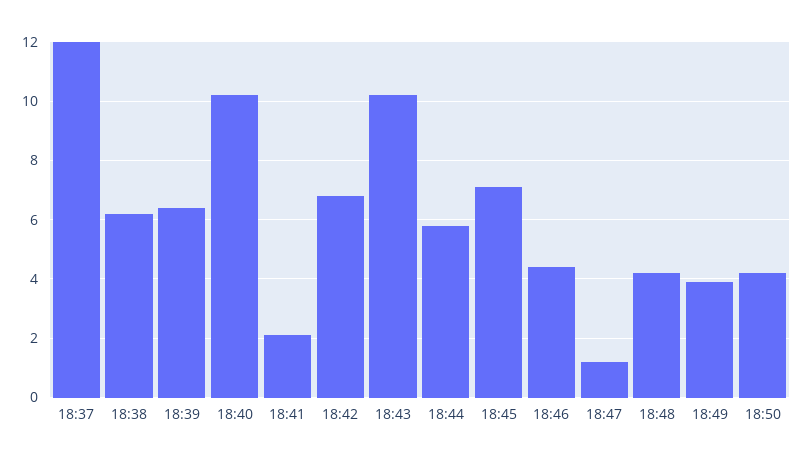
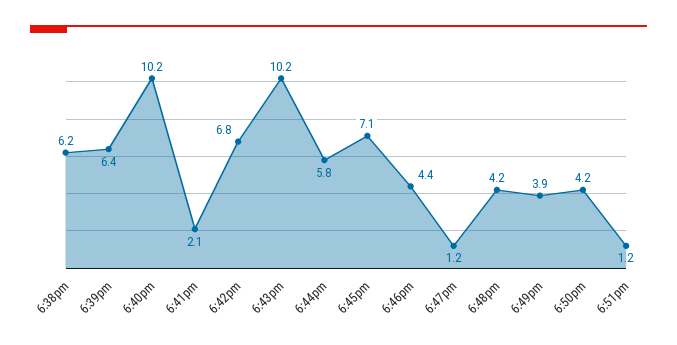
18:37: 12 -> none
6:51pm: none -> 1.2

